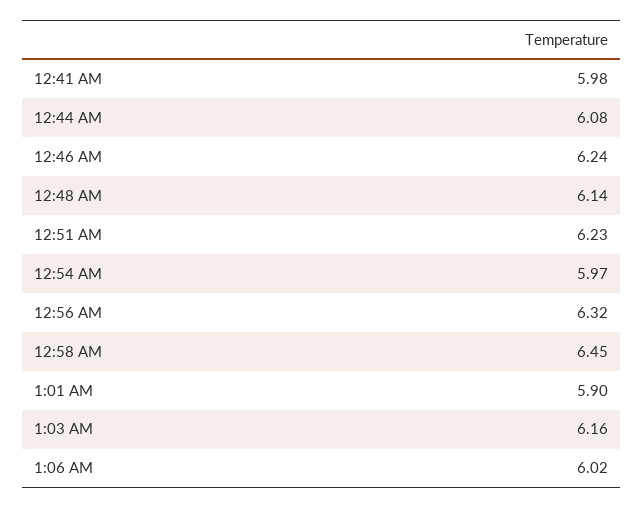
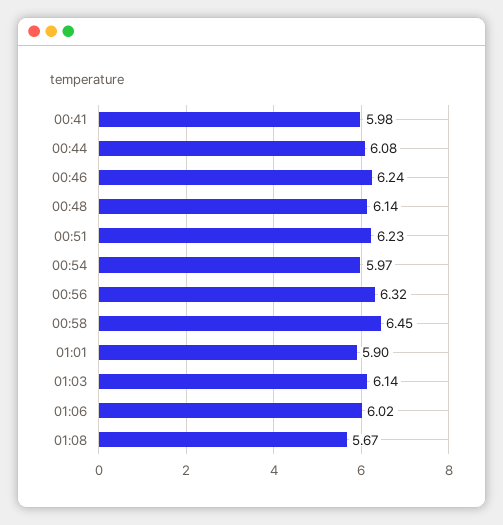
1:03 AM: 6.16 -> 6.14
01:08: none -> 5.67

